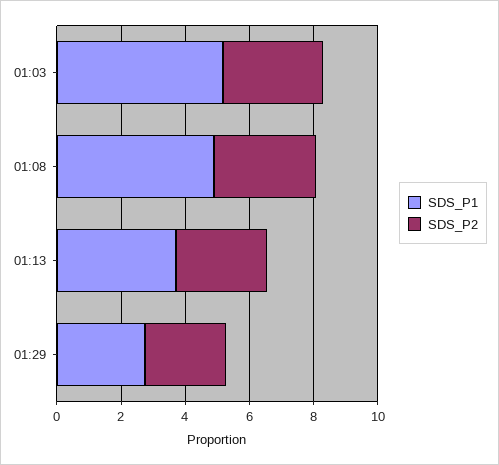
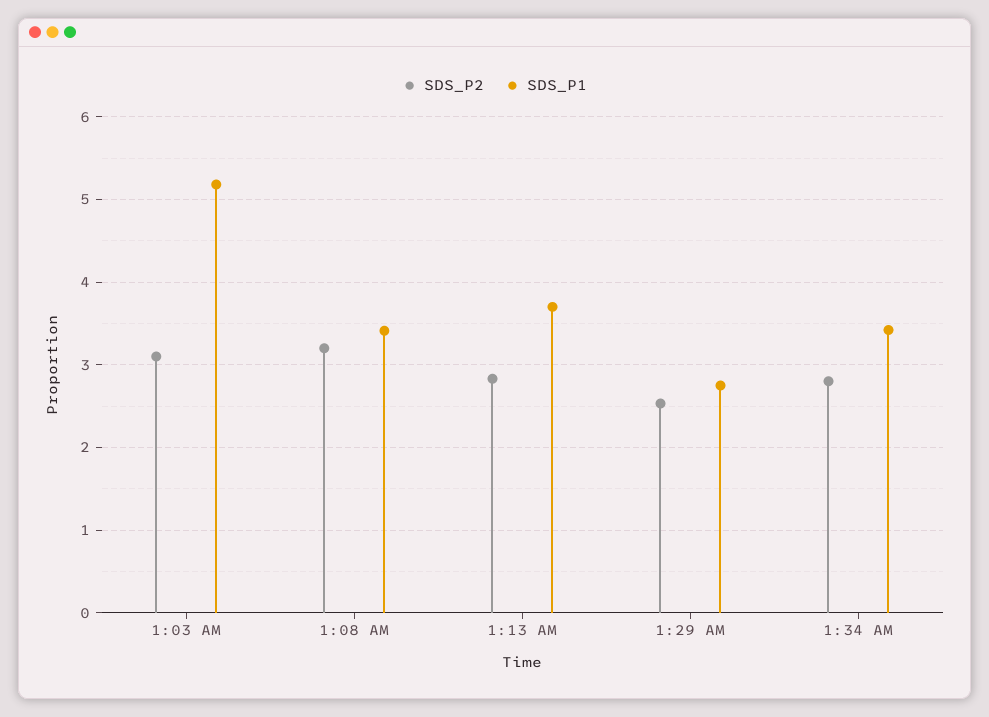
SDS_P1, 01:08: 5 -> 3.4
SDS_P2, 1:34 AM: none -> 2.8
SDS_P1, 1:34 AM: none -> 3.4

